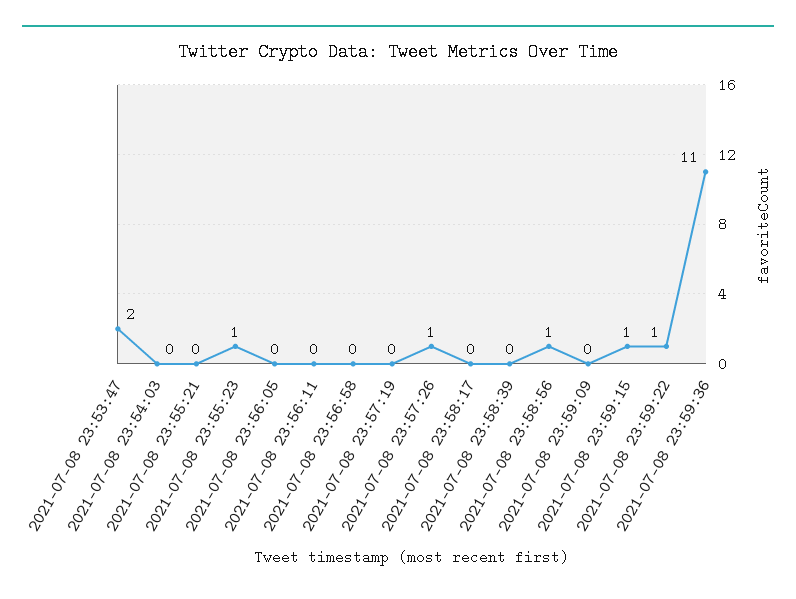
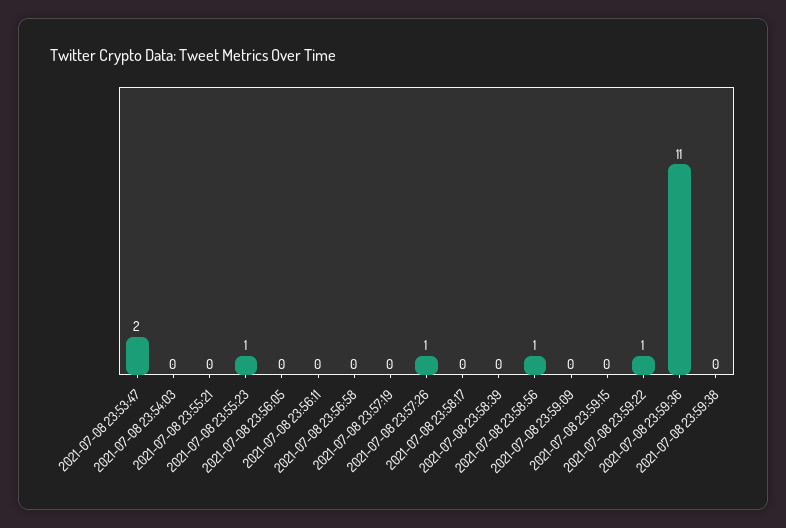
2021-07-08 23:59:15: 1 -> 0
2021-07-08 23:59:38: none -> 0

